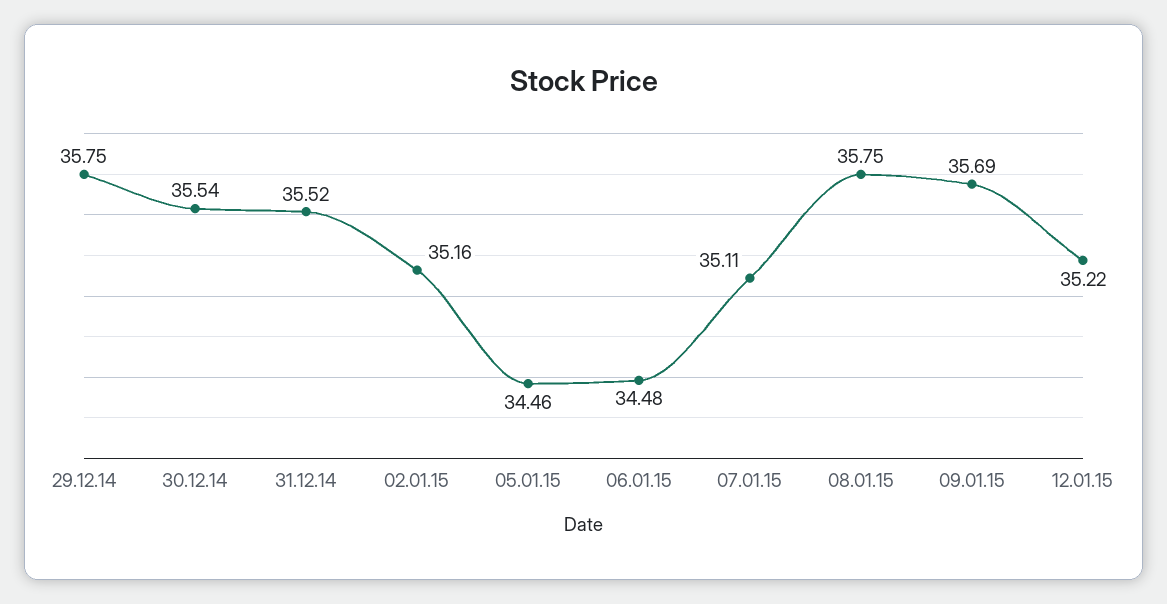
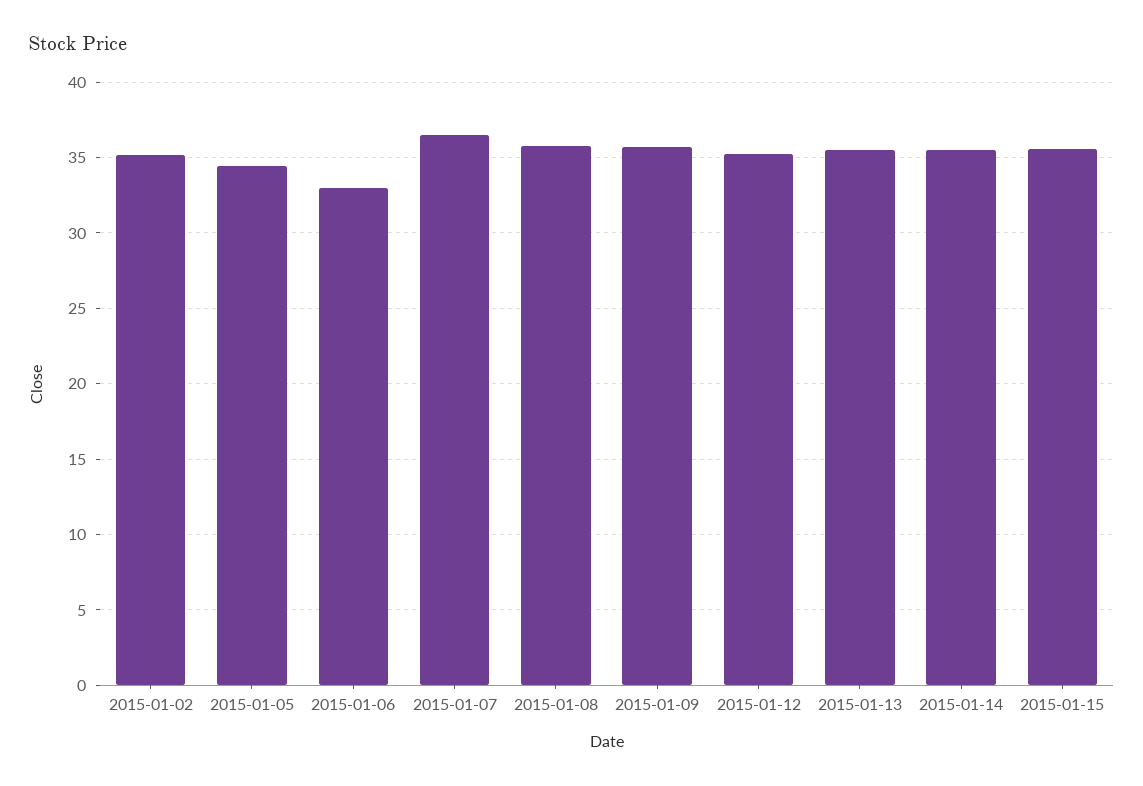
29.12.14: 35.75 -> none
30.12.14: 35.54 -> none
31.12.14: 35.52 -> none
06.01.15: 34.48 -> 33
07.01.15: 35.11 -> 36.5
2015-01-13: none -> 35.5
2015-01-14: none -> 35.5
2015-01-15: none -> 35.5

